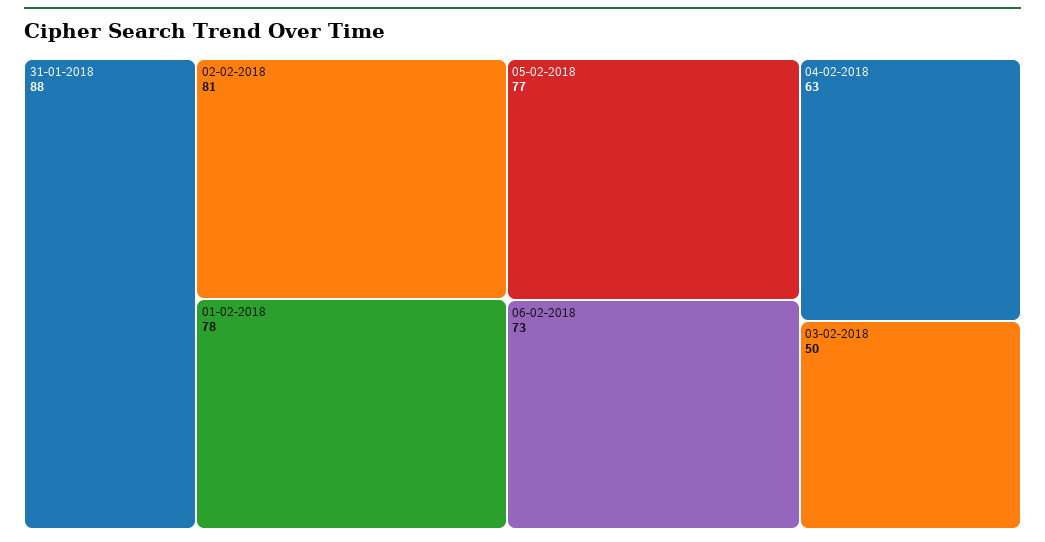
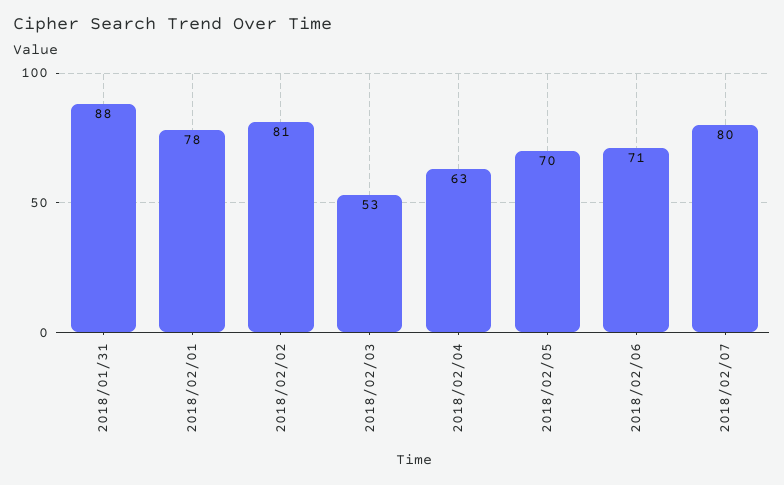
05-02-2018: 77 -> 70
06-02-2018: 73 -> 71
03-02-2018: 50 -> 53
2018/02/07: none -> 80

